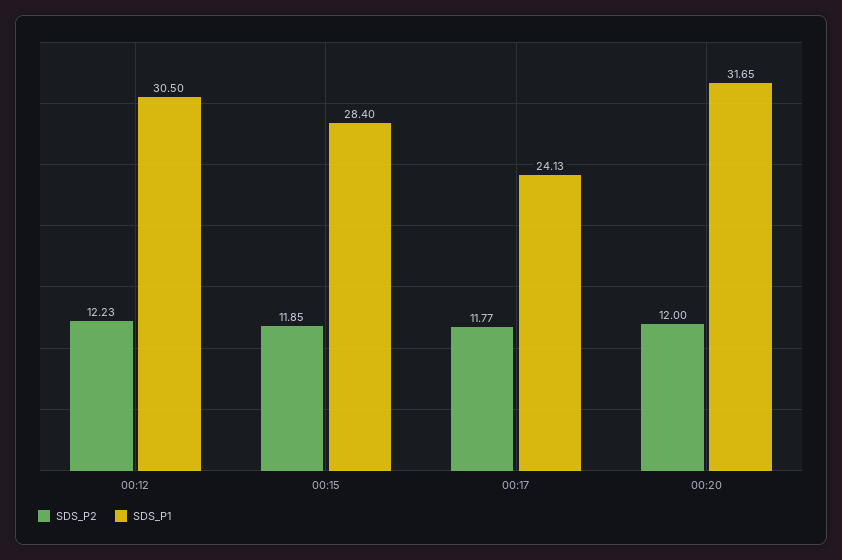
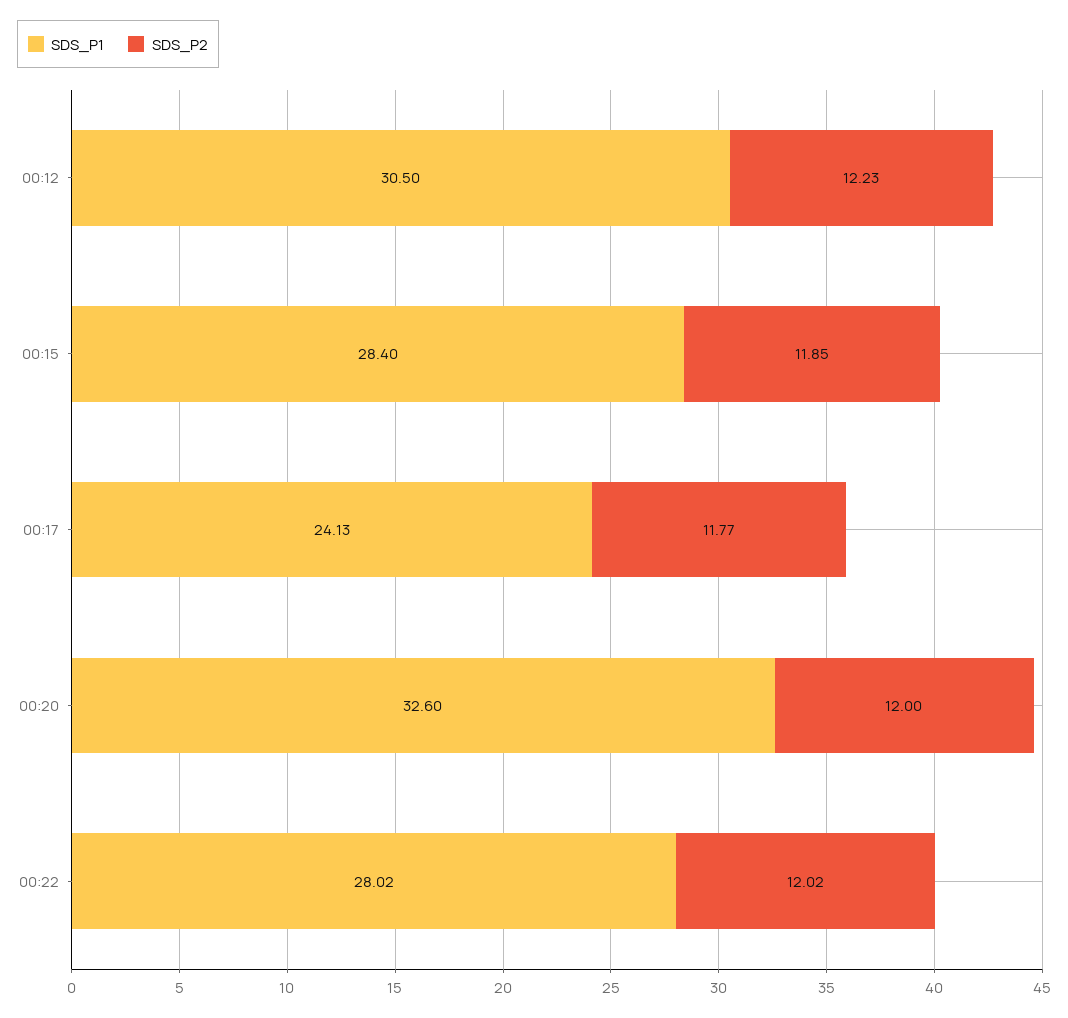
SDS_P1, 00:20: 31.65 -> 32.6
SDS_P1, 00:22: none -> 28.02
SDS_P2, 00:22: none -> 12.02

